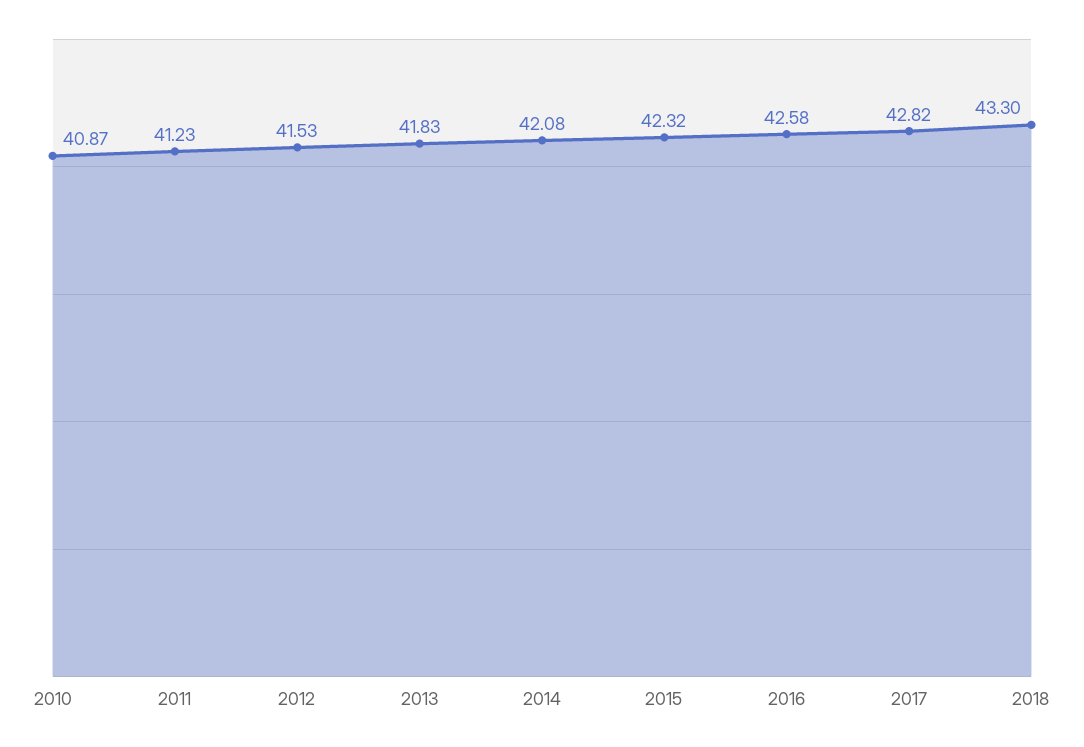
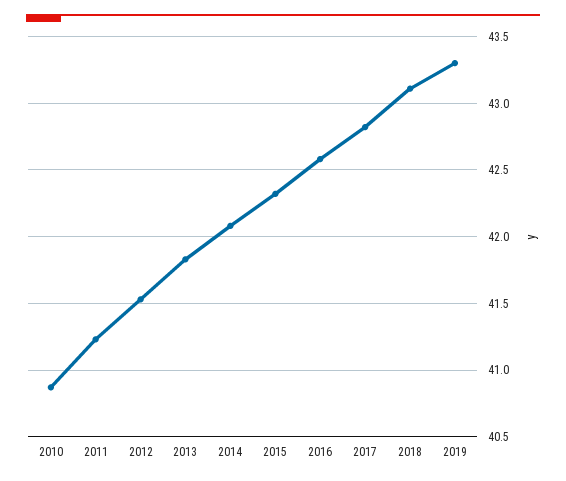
2018: 43.3 -> 43.1
2019: none -> 43.3

